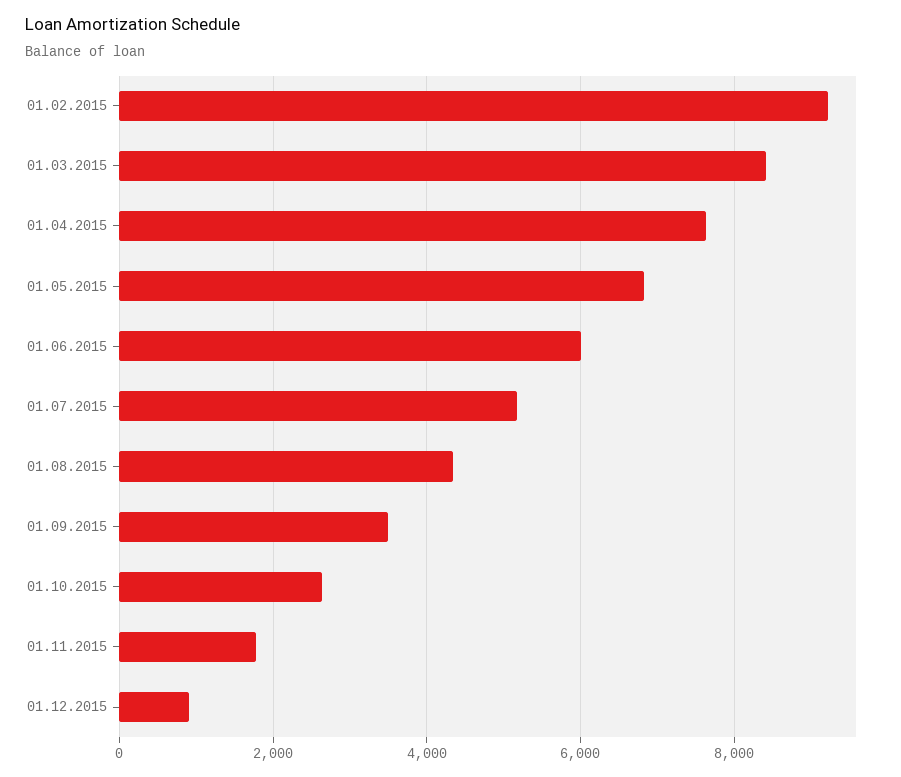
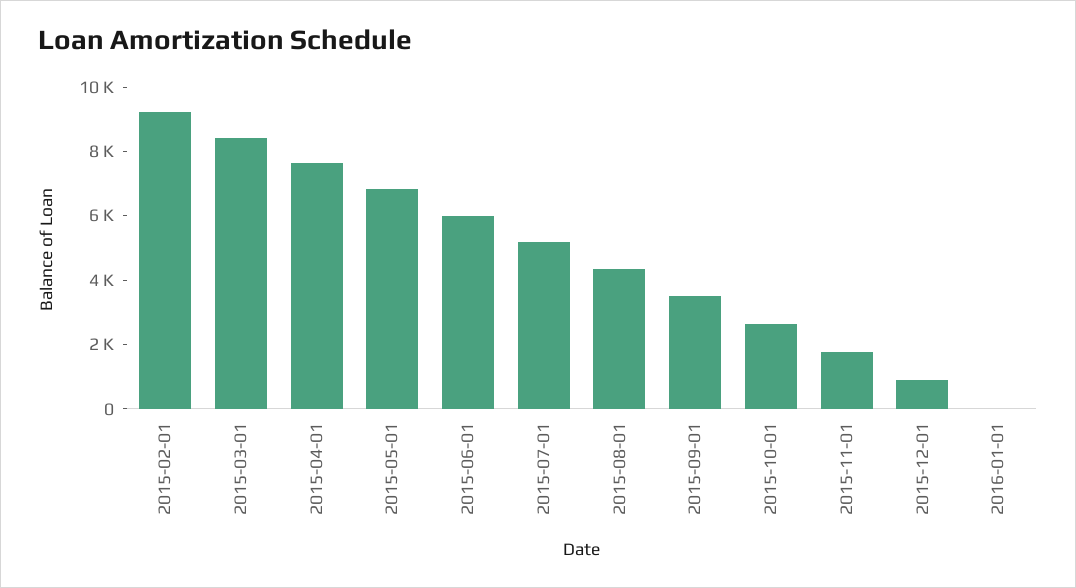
2016-01-01: none -> 0

